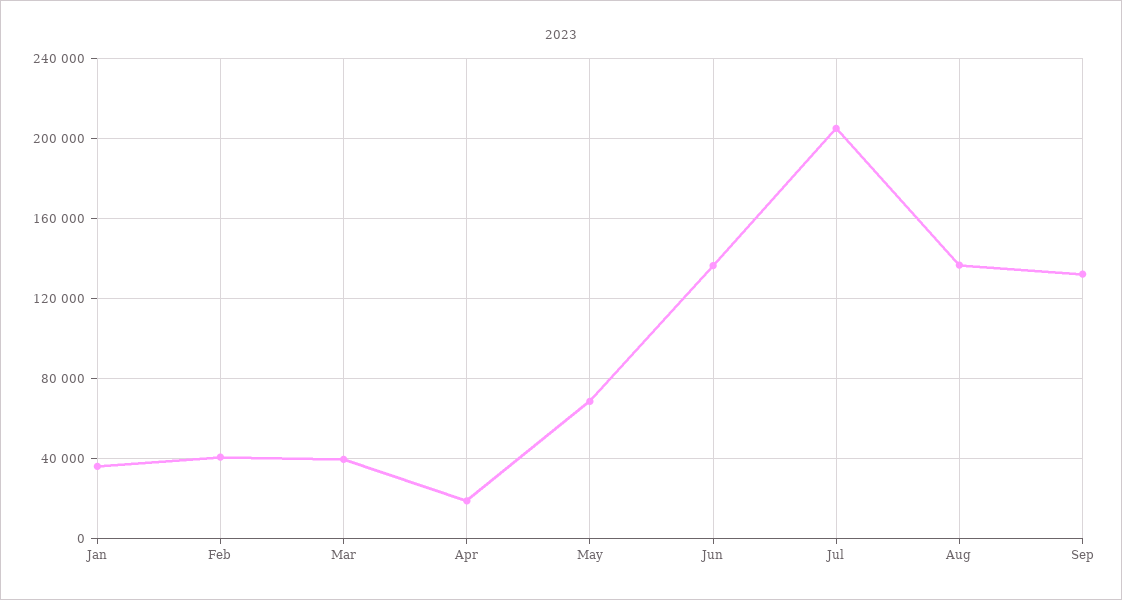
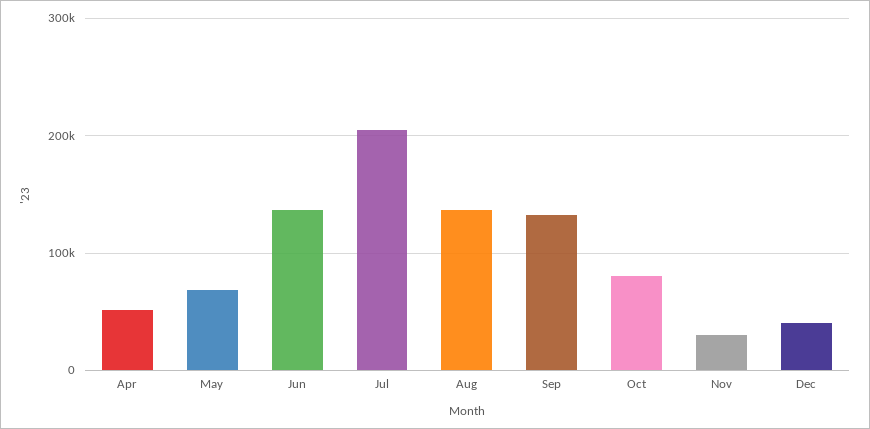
Jan: 35000 -> none
Feb: 40000 -> none
Mar: 40000 -> none
Apr: 20000 -> 50000
Oct: none -> 80000
Nov: none -> 30000
Dec: none -> 40000

